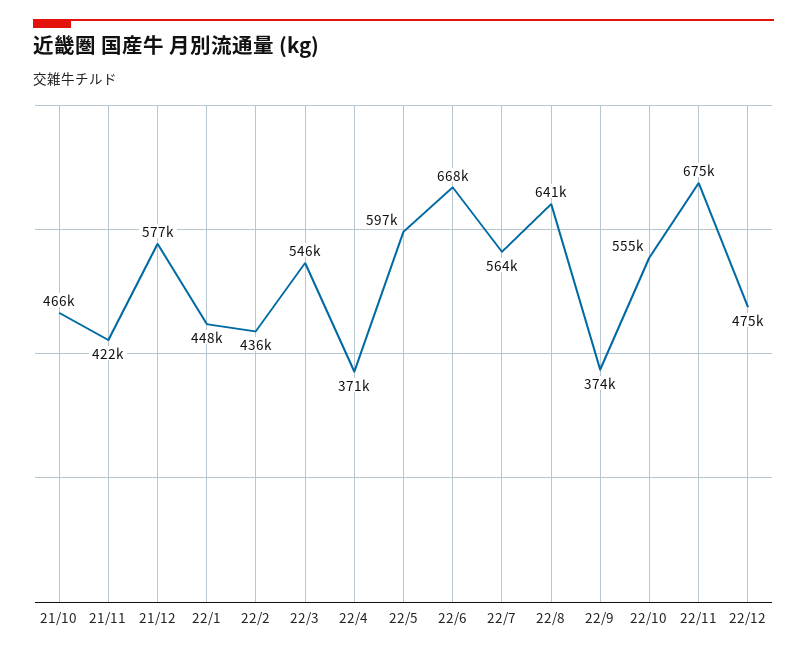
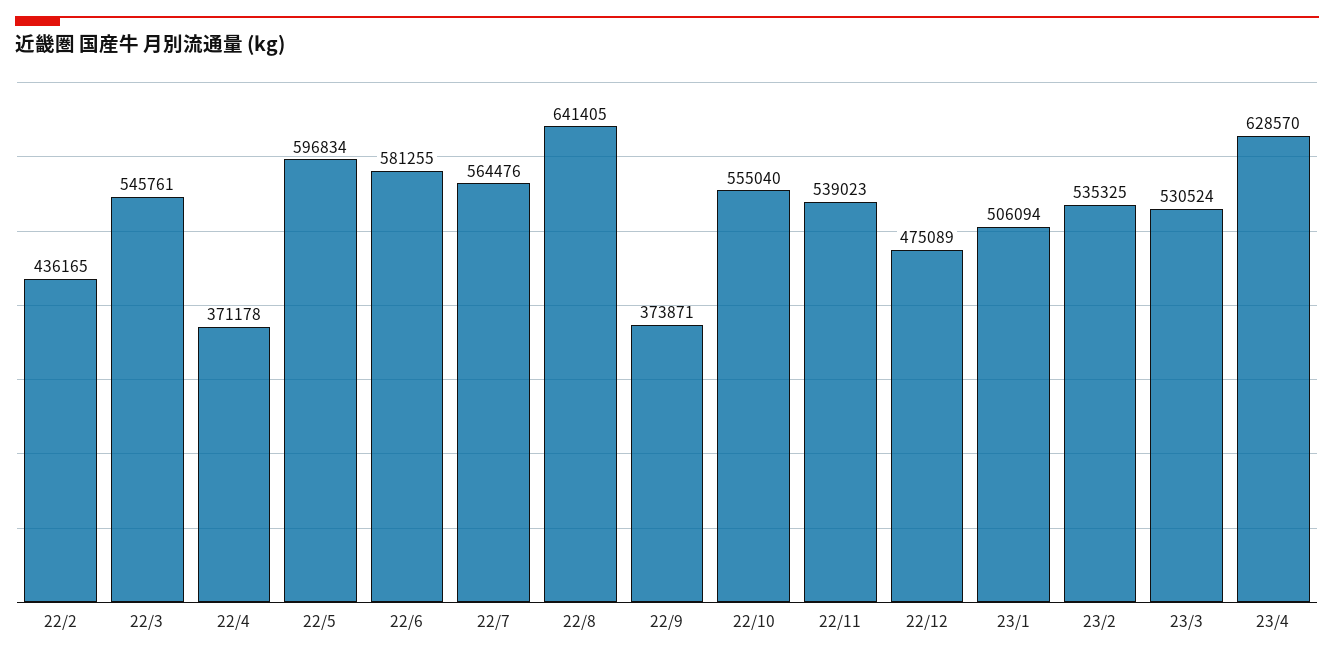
21/10: 466000 -> none
21/11: 422000 -> none
21/12: 577000 -> none
22/1: 448000 -> none
22/6: 668000 -> 581255
22/11: 675000 -> 539023
23/1: none -> 506094
23/2: none -> 535325
23/3: none -> 530524
23/4: none -> 628570

